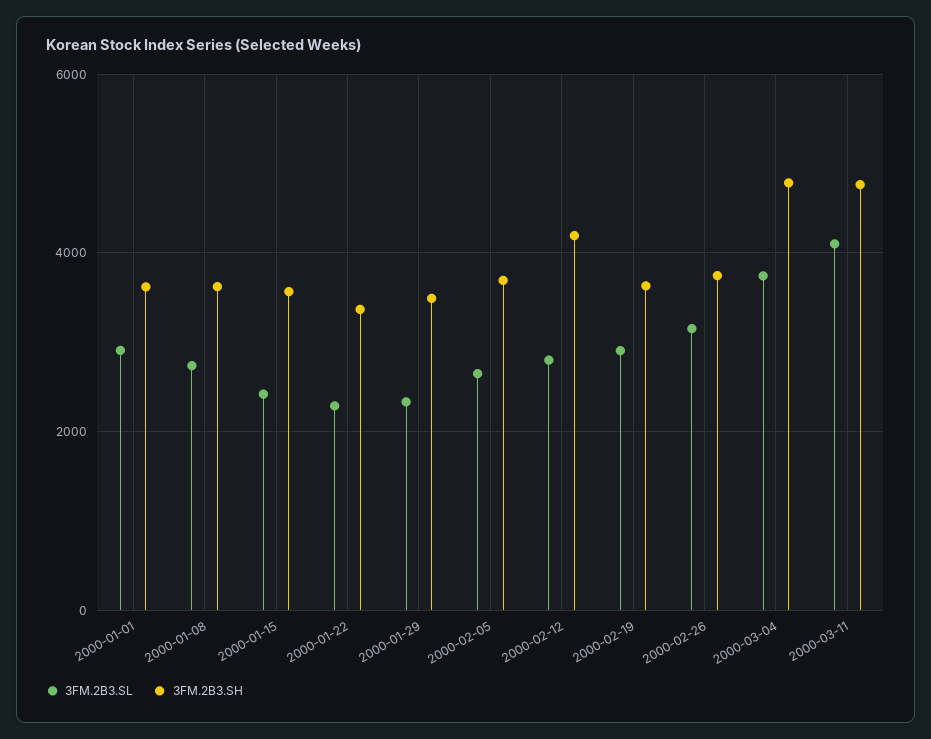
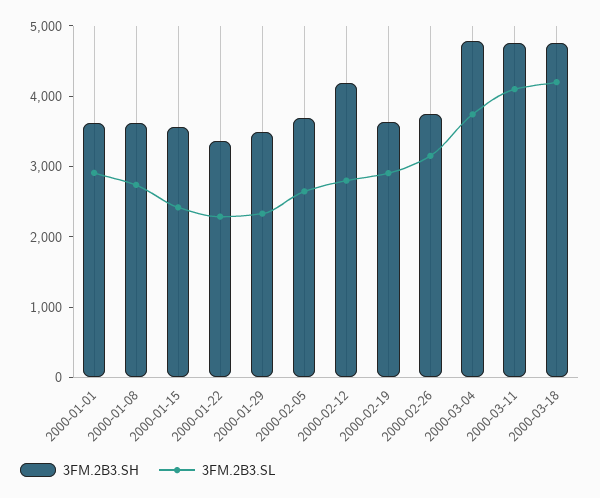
3FM.2B3.SH, 2000-03-18: none -> 4800
3FM.2B3.SL, 2000-03-18: none -> 4200

